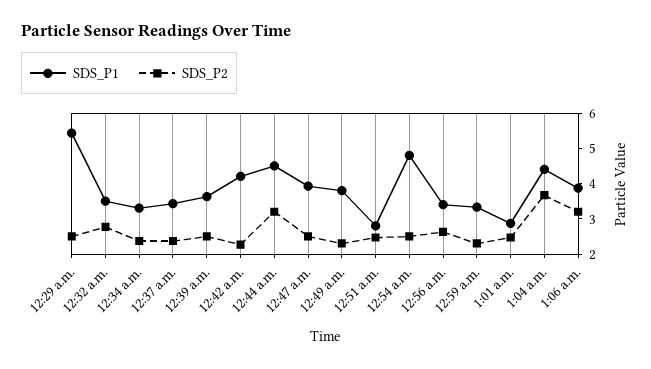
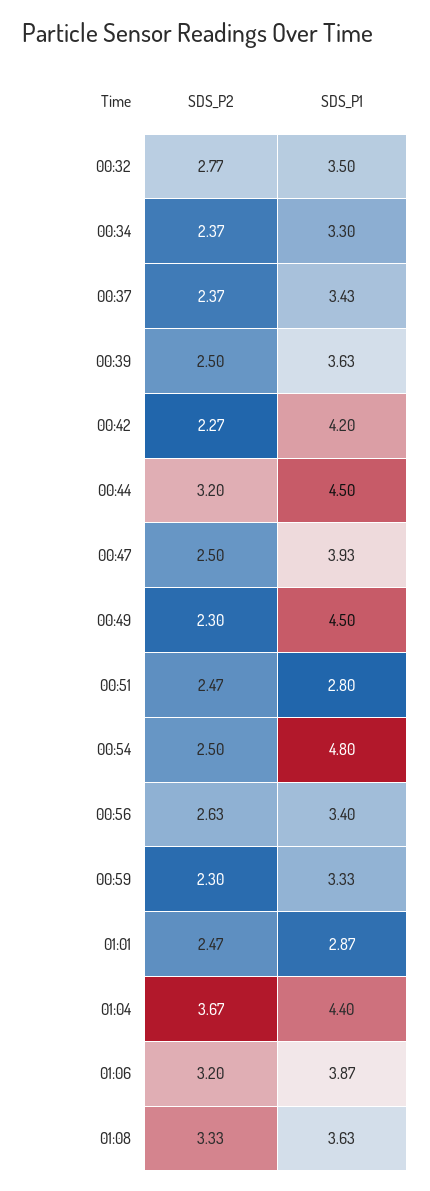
SDS_P1, 12:29 a.m.: 5.5 -> none
SDS_P2, 12:29 a.m.: 2.5 -> none
SDS_P1, 12:49 a.m.: 3.75 -> 4.5
SDS_P2, 01:08: none -> 3.33
SDS_P1, 01:08: none -> 3.63

